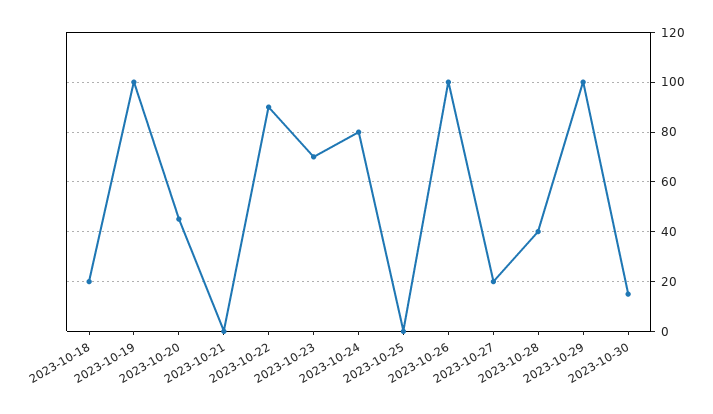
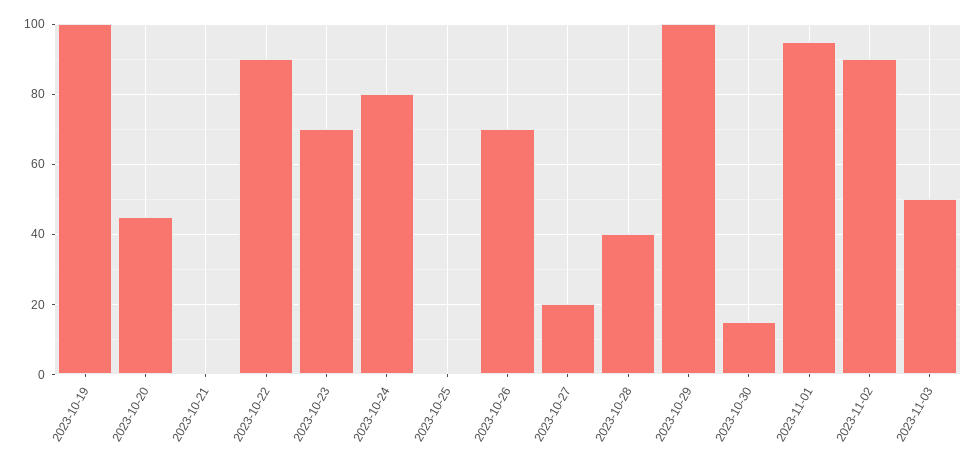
2023-10-18: 20 -> none
2023-10-26: 100 -> 70
2023-11-01: none -> 95
2023-11-02: none -> 90
2023-11-03: none -> 50

